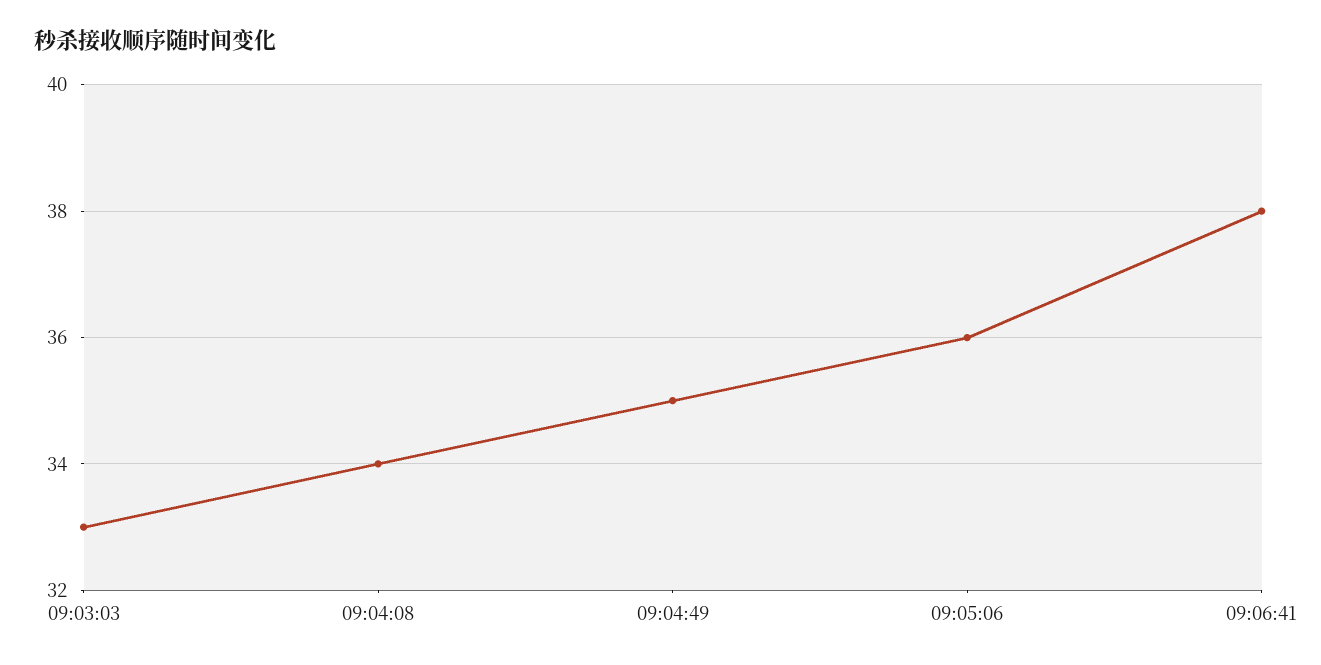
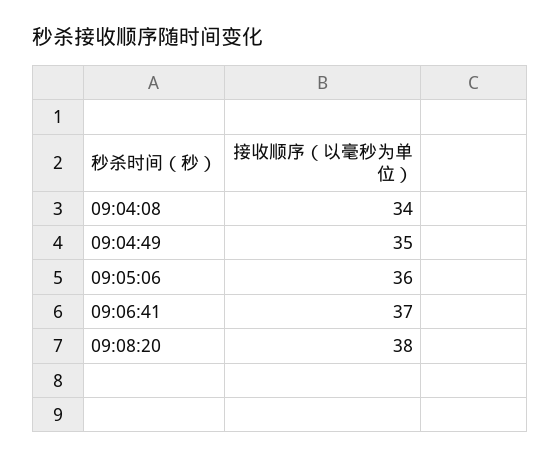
09:03:03: 33 -> none
09:06:41: 38 -> 37
09:08:20: none -> 38

